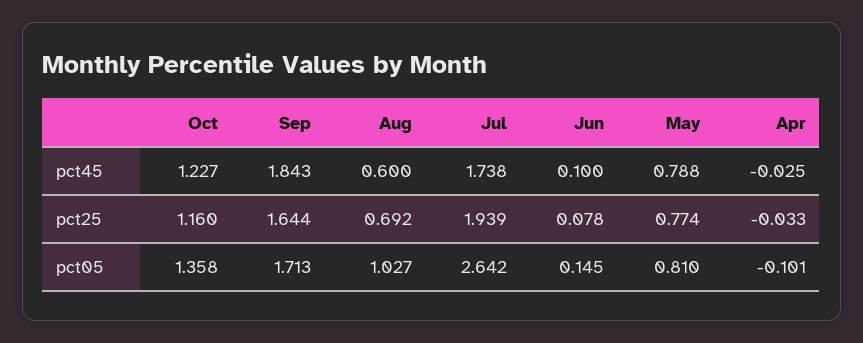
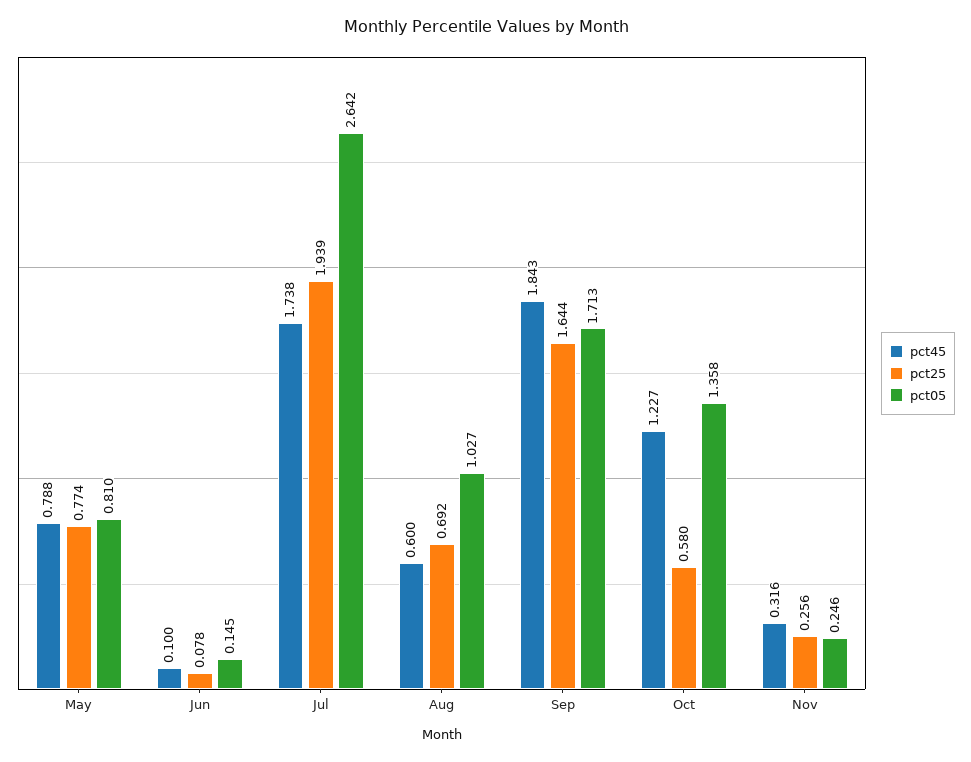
pct45, Apr: -0.025 -> none
pct25, Oct: 1.16 -> 0.58
pct25, Apr: -0.033 -> none
pct05, Apr: -0.101 -> none
pct45, Nov: none -> 0.316
pct25, Nov: none -> 0.256
pct05, Nov: none -> 0.246

